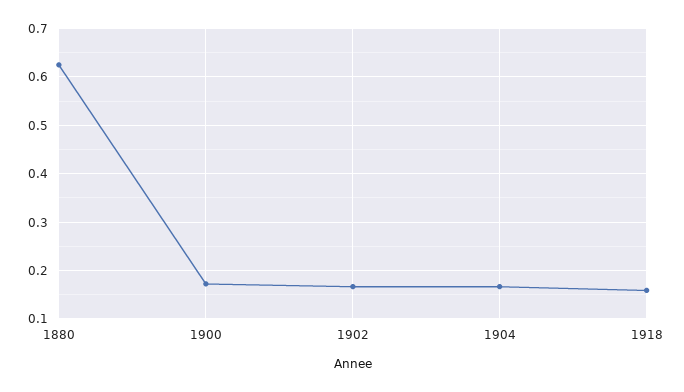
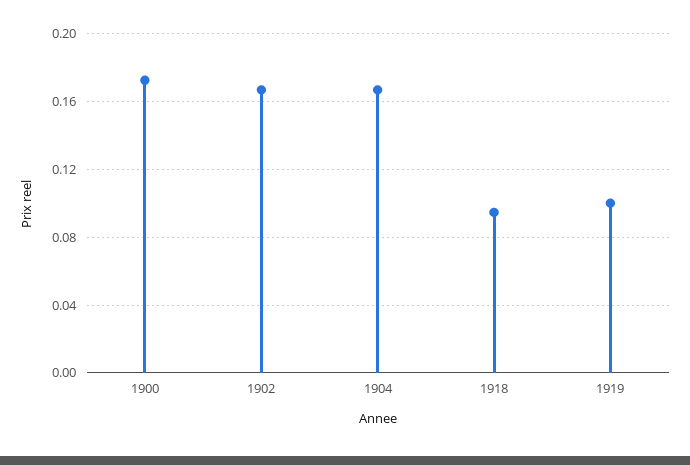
1880: 0.62 -> none
1918: 0.16 -> 0.095
1919: none -> 0.1

